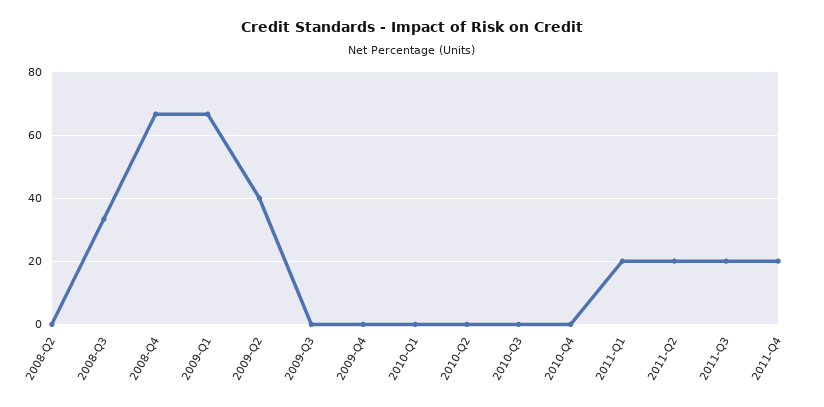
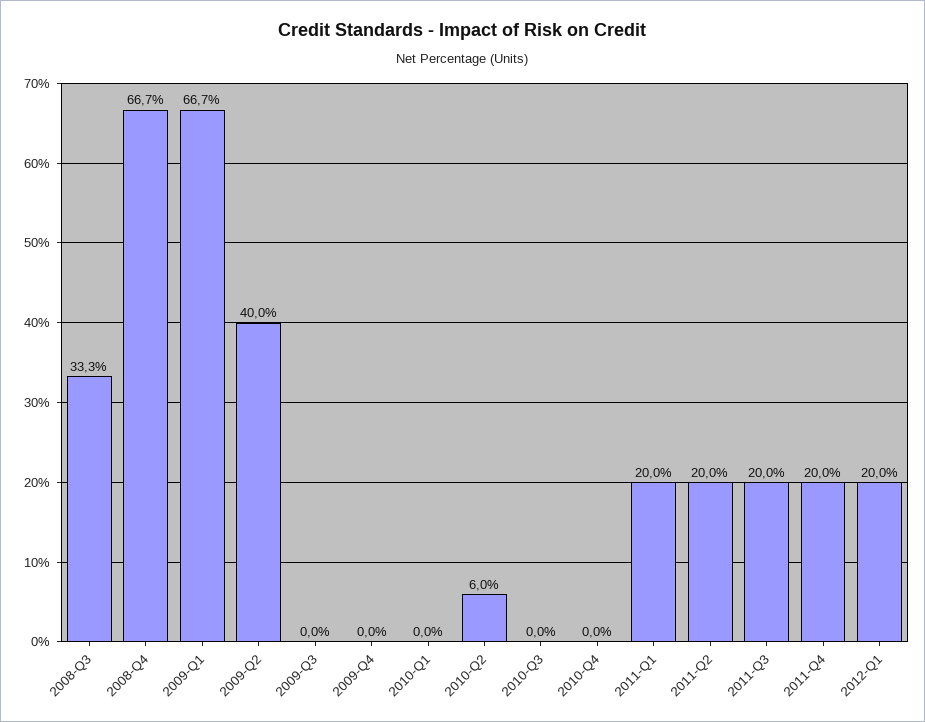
2008-Q2: 0 -> none
2010-Q2: 0 -> 6
2012-Q1: none -> 20

